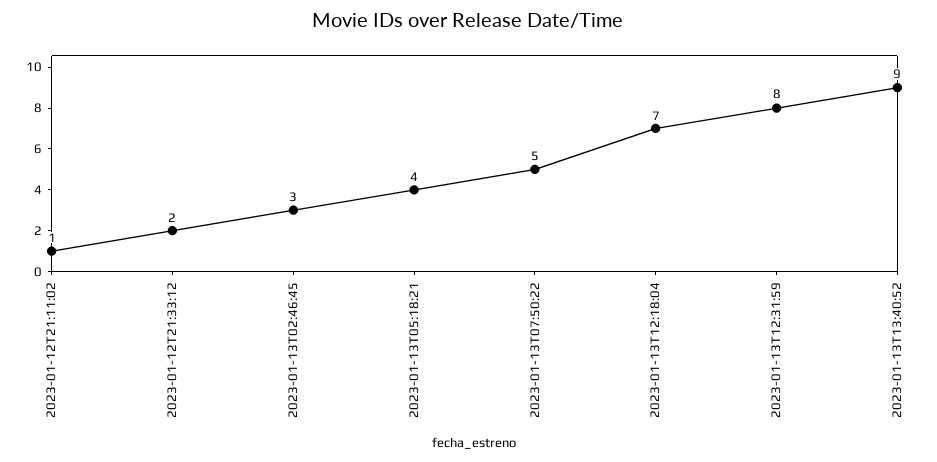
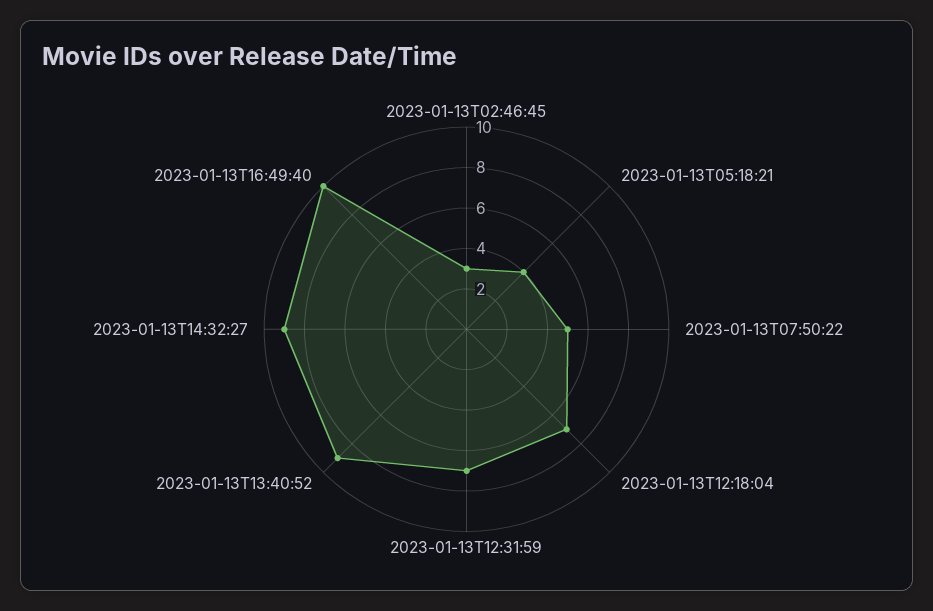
2023-01-12T21:11:02: 1 -> none
2023-01-12T21:33:12: 2 -> none
2023-01-13T12:31:59: 8 -> 7
2023-01-13T14:32:27: none -> 9
2023-01-13T16:49:40: none -> 10

